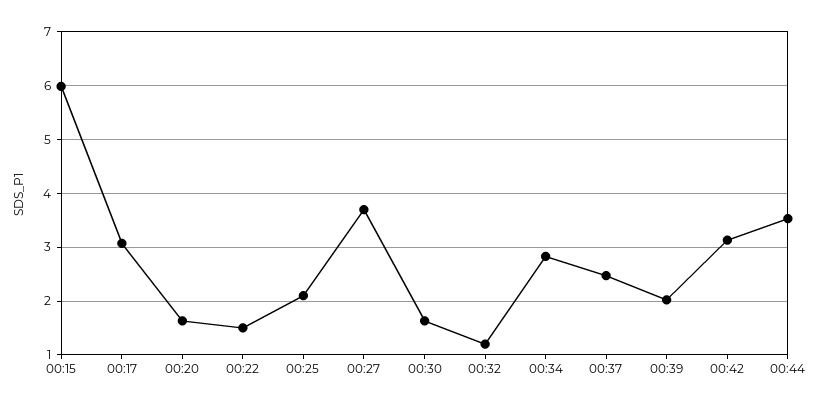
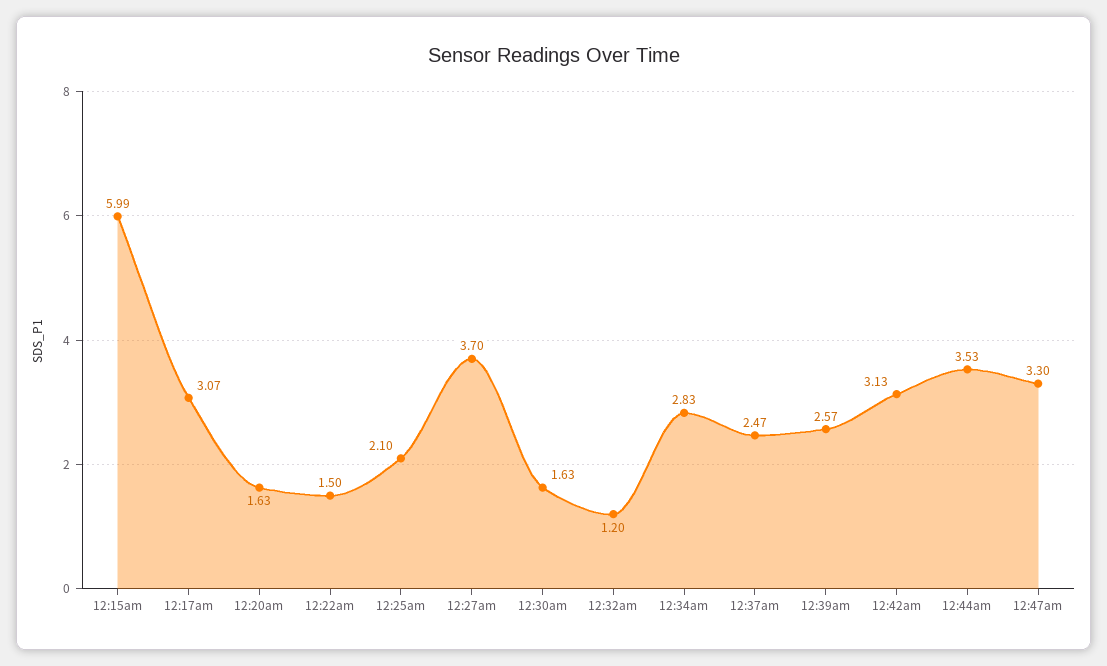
00:39: 2 -> 2.57
12:47am: none -> 3.3

